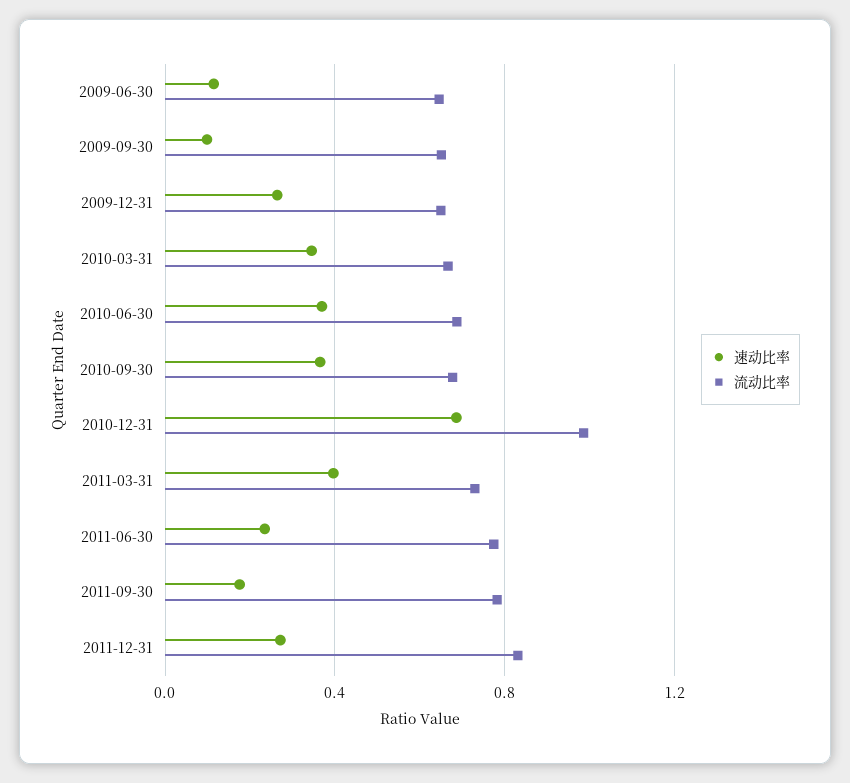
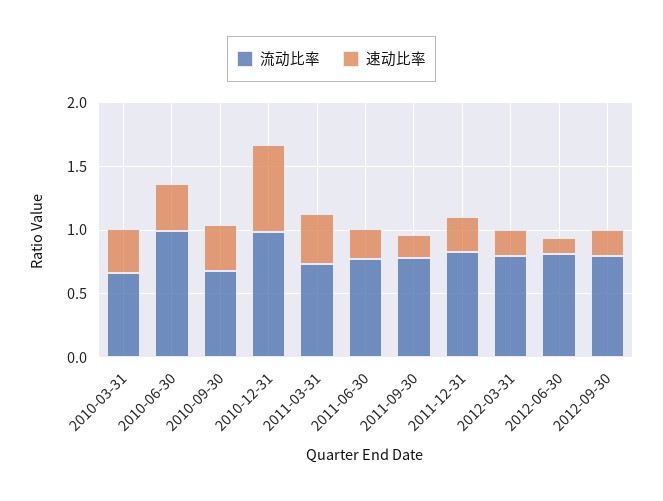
速动比率, 2009-06-30: 0.1 -> none
流动比率, 2009-06-30: 0.65 -> none
速动比率, 2009-09-30: 0.1 -> none
流动比率, 2009-09-30: 0.65 -> none
速动比率, 2009-12-31: 0.25 -> none
流动比率, 2009-12-31: 0.65 -> none
流动比率, 2010-06-30: 0.7 -> 1
流动比率, 2012-03-31: none -> 0.8
速动比率, 2012-03-31: none -> 0.2
流动比率, 2012-06-30: none -> 0.8
速动比率, 2012-06-30: none -> 0.1
流动比率, 2012-09-30: none -> 0.8
速动比率, 2012-09-30: none -> 0.2

